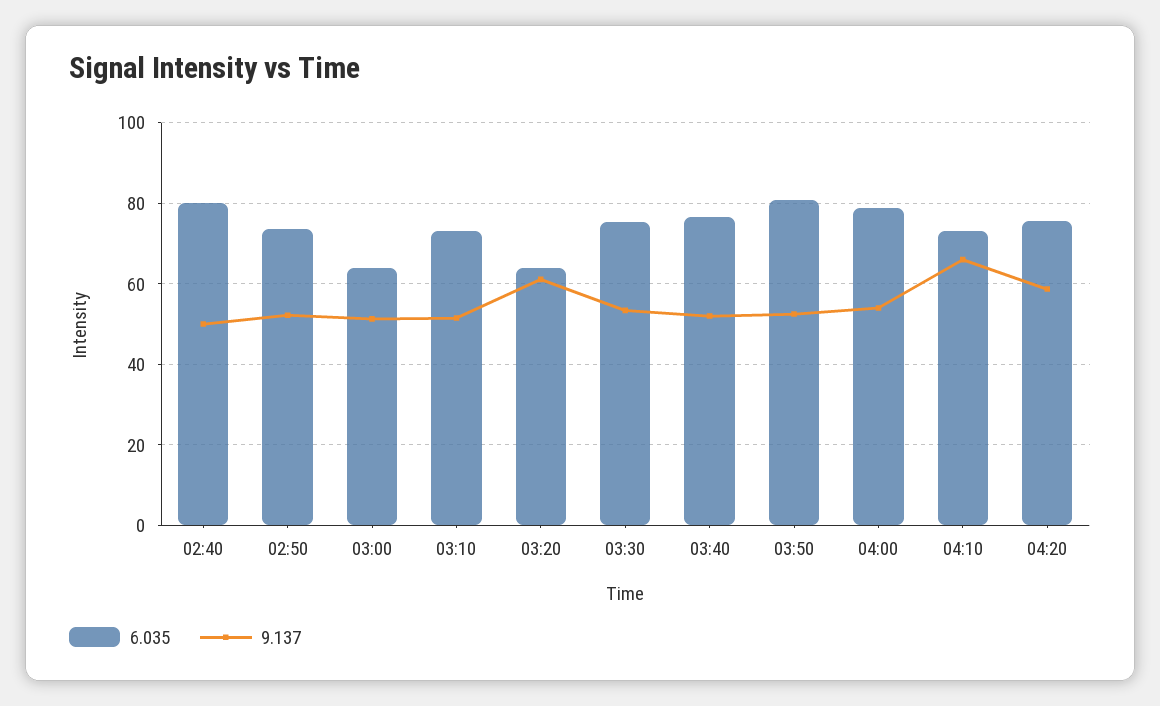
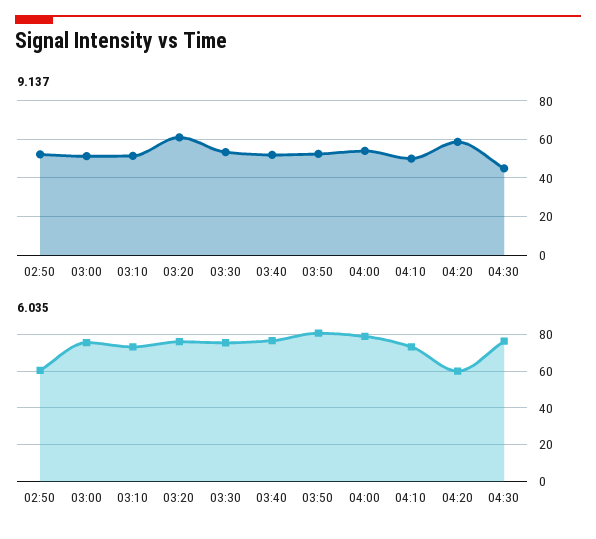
6.035, 02:40: 80 -> none
9.137, 02:40: 50 -> none
6.035, 02:50: 74 -> 60
6.035, 03:00: 64 -> 75
6.035, 03:20: 64 -> 75
9.137, 04:10: 66 -> 50
6.035, 04:20: 76 -> 60
9.137, 04:30: none -> 45
6.035, 04:30: none -> 75

